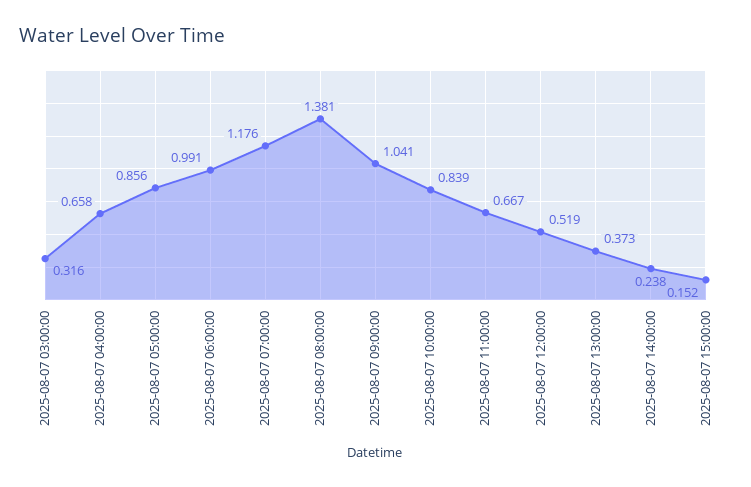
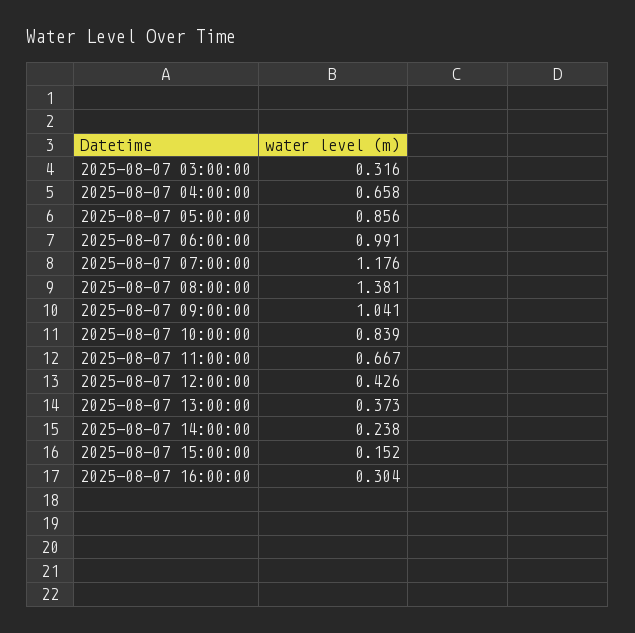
2025-08-07 12:00:00: 0.519 -> 0.426
2025-08-07 16:00:00: none -> 0.304

